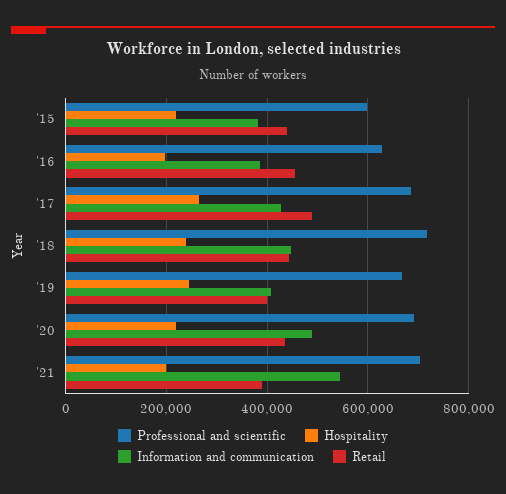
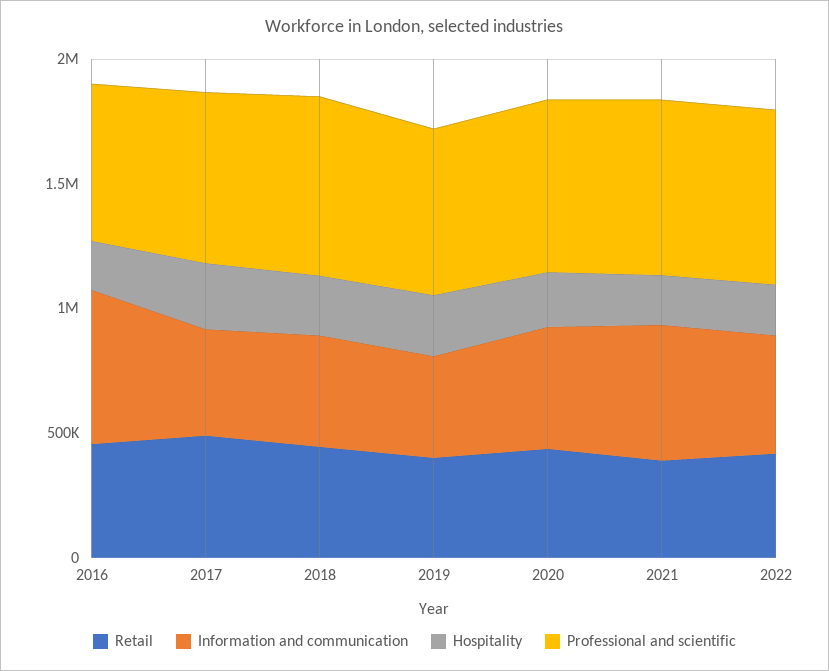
Professional and scientific, '15: 600000 -> none
Hospitality, '15: 220000 -> none
Information and communication, '15: 380000 -> none
Retail, '15: 440000 -> none
Information and communication, '16: 380000 -> 600000
Retail, 2022: none -> 400000
Information and communication, 2022: none -> 500000
Hospitality, 2022: none -> 200000
Professional and scientific, 2022: none -> 700000

